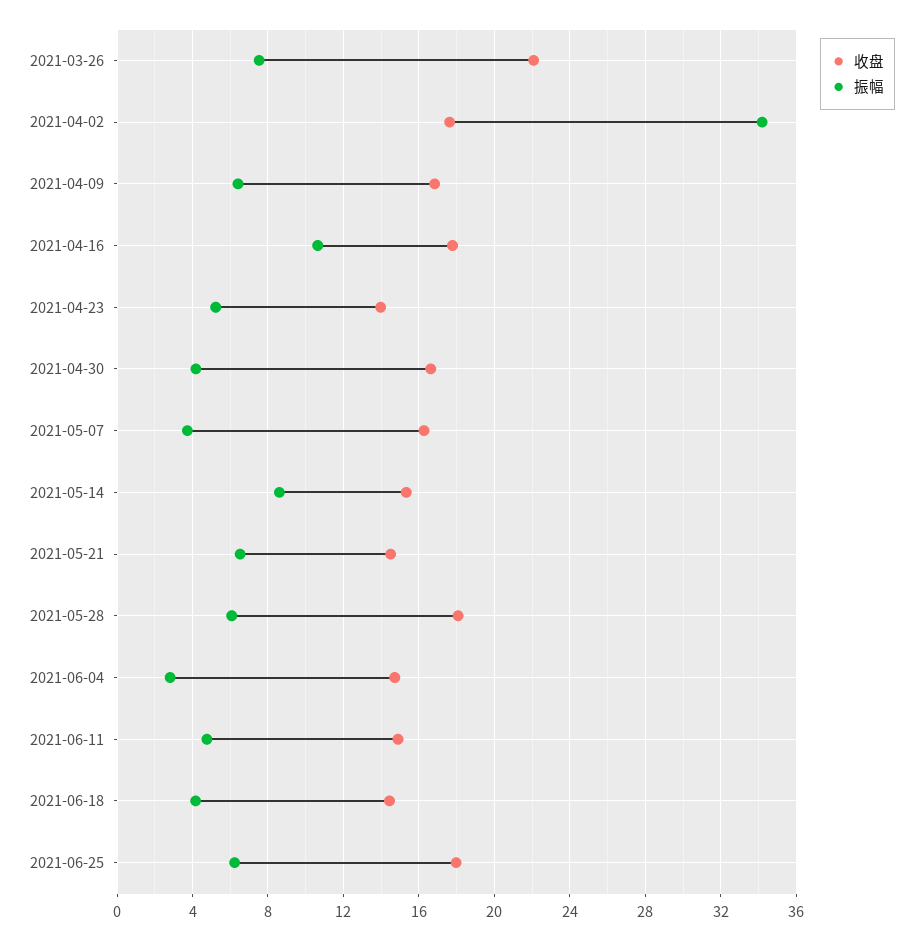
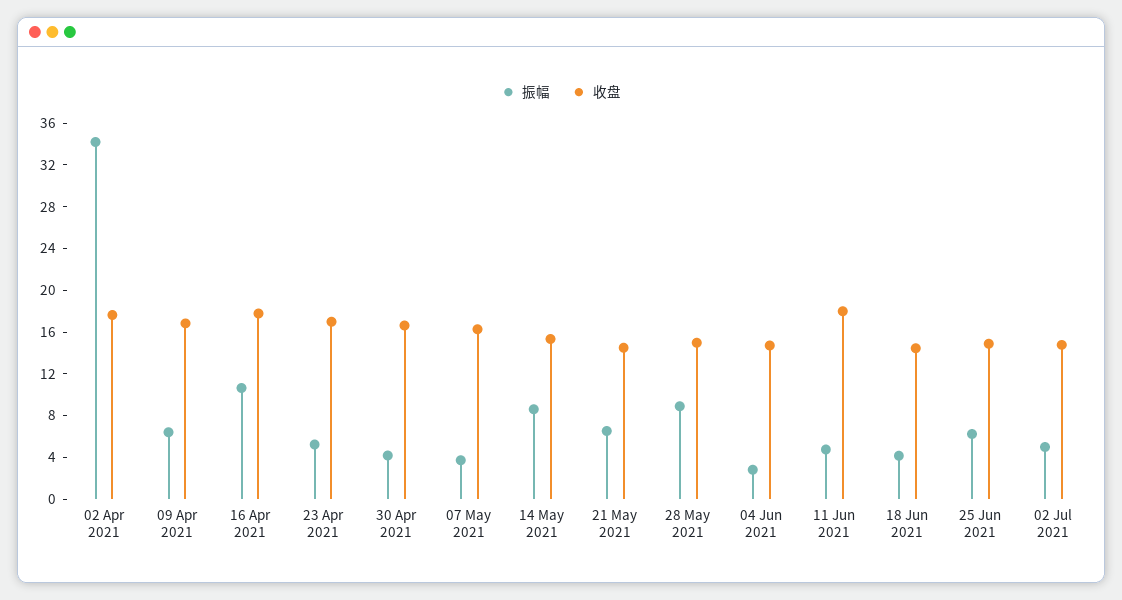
收盘, 2021-03-26: 22 -> none
振幅, 2021-03-26: 7.5 -> none
收盘, 2021-04-23: 14 -> 17
收盘, 2021-05-28: 18 -> 15
振幅, 2021-05-28: 6 -> 9
收盘, 2021-06-11: 15 -> 18
收盘, 2021-06-25: 18 -> 15
振幅, 02 Jul 2021: none -> 5
收盘, 02 Jul 2021: none -> 15

